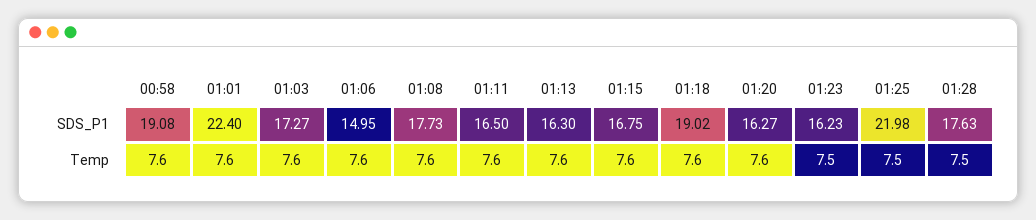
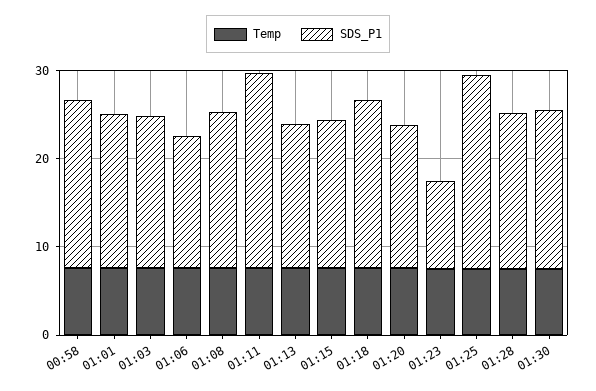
SDS_P1, 01:01: 22.4 -> 18
SDS_P1, 01:11: 16.5 -> 22
SDS_P1, 01:23: 16.23 -> 10
Temp, 01:30: none -> 8
SDS_P1, 01:30: none -> 18

